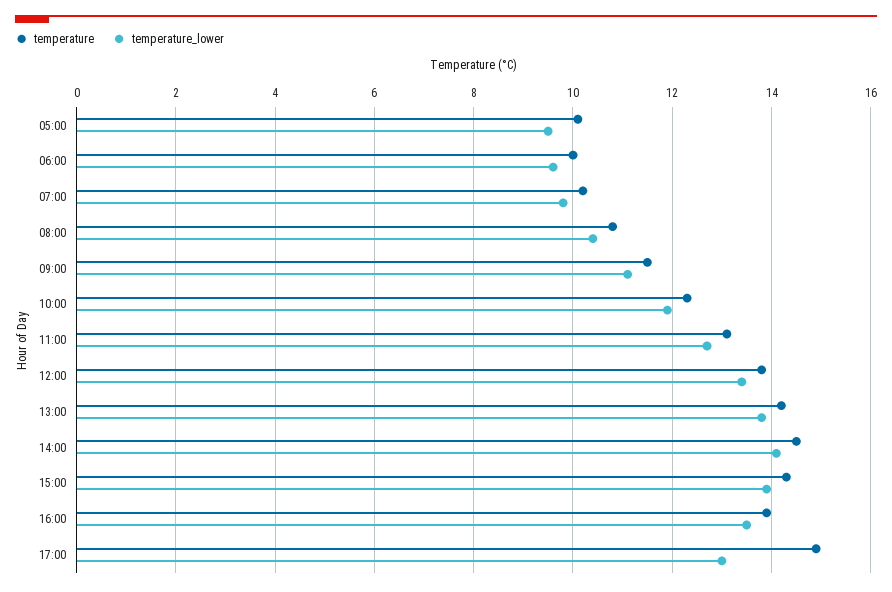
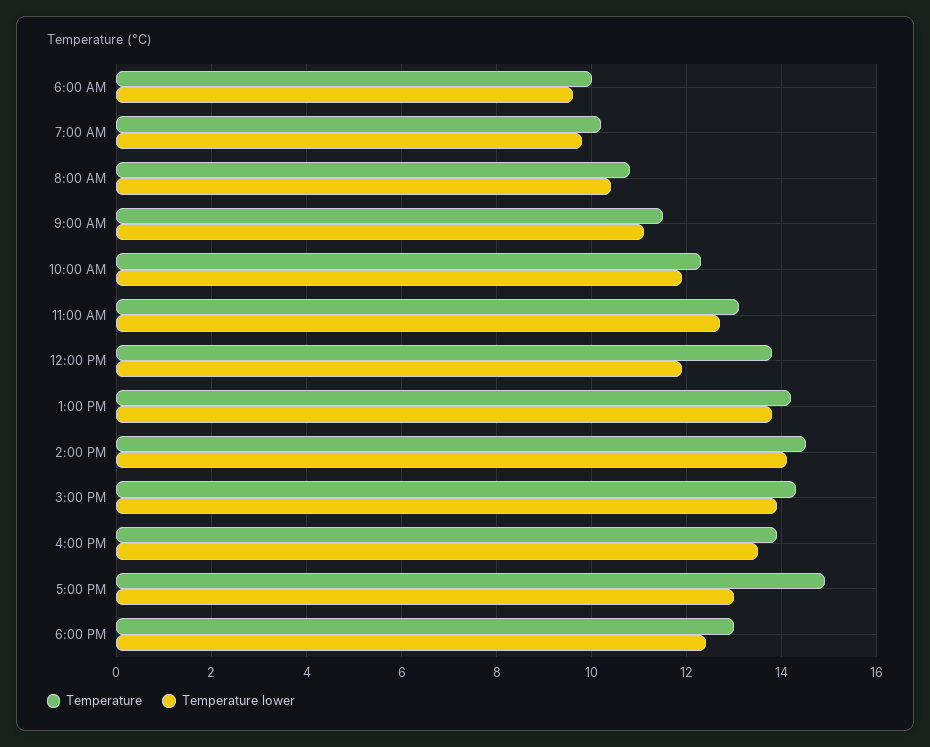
temperature, 05:00: 10 -> none
temperature_lower, 05:00: 9.5 -> none
temperature_lower, 12:00: 13.5 -> 12
temperature, 6:00 PM: none -> 13
temperature_lower, 6:00 PM: none -> 12.5

